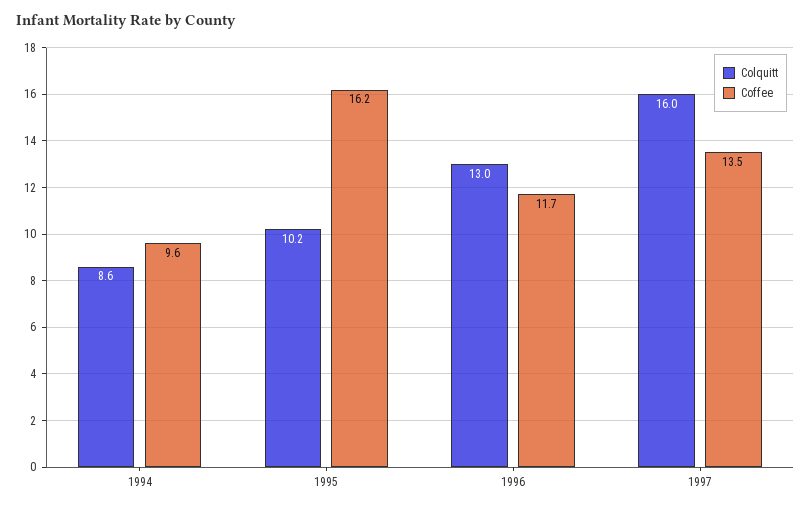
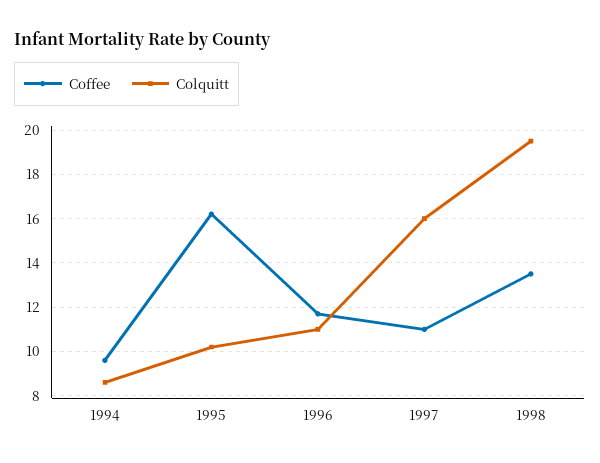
Colquitt, 1996: 13 -> 11
Coffee, 1997: 13.5 -> 11
Coffee, 1998: none -> 13.5
Colquitt, 1998: none -> 19.5

